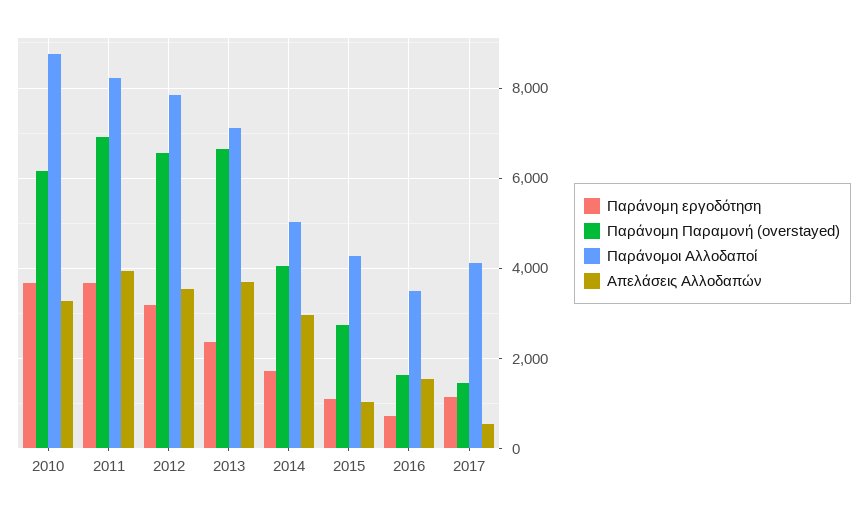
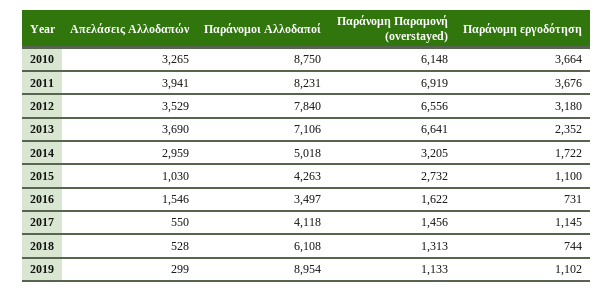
Παράνομη Παραμονή (overstayed), 2014: 4000 -> 3205
Απελάσεις Αλλοδαπών, 2018: none -> 528
Παράνομοι Αλλοδαποί, 2018: none -> 6108
Παράνομη Παραμονή (overstayed), 2018: none -> 1313
Παράνομη εργοδότηση, 2018: none -> 744
Απελάσεις Αλλοδαπών, 2019: none -> 299
Παράνομοι Αλλοδαποί, 2019: none -> 8954
Παράνομη Παραμονή (overstayed), 2019: none -> 1133
Παράνομη εργοδότηση, 2019: none -> 1102

